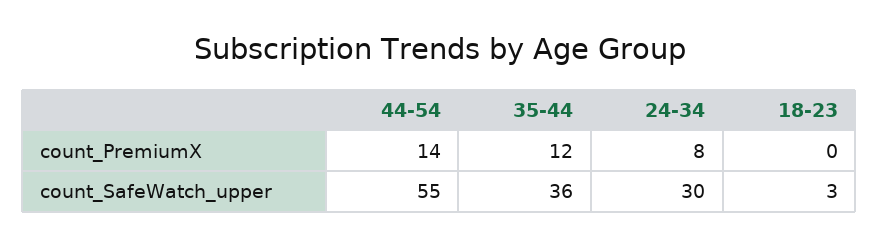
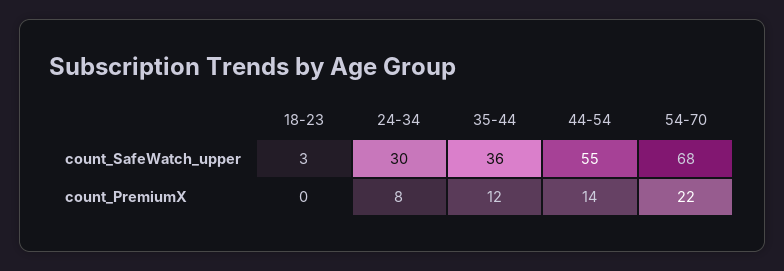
54-70, count_SafeWatch_upper: none -> 68
54-70, count_PremiumX: none -> 22

